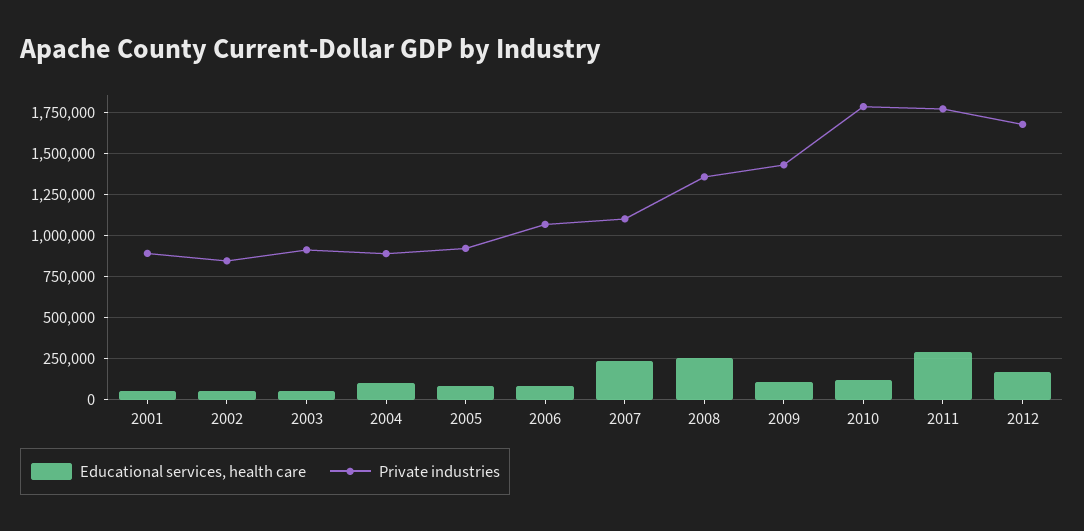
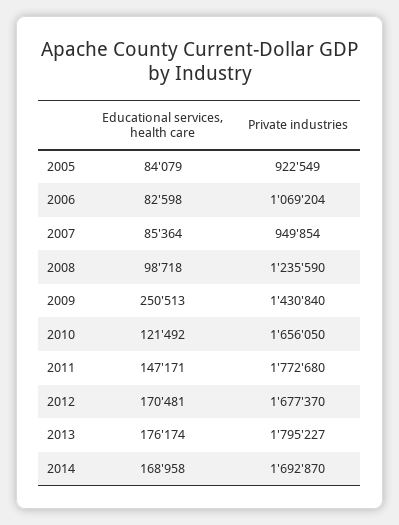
Educational services, health care, 2001: 50000 -> none
Private industries, 2001: 900000 -> none
Educational services, health care, 2002: 50000 -> none
Private industries, 2002: 850000 -> none
Educational services, health care, 2003: 50000 -> none
Private industries, 2003: 900000 -> none
Educational services, health care, 2004: 100000 -> none
Private industries, 2004: 900000 -> none
Educational services, health care, 2007: 250000 -> 85364
Private industries, 2007: 1100000 -> 949854
Educational services, health care, 2008: 250000 -> 98718
Private industries, 2008: 1350000 -> 1235590
Educational services, health care, 2009: 100000 -> 250513
Private industries, 2010: 1800000 -> 1656050
Educational services, health care, 2011: 300000 -> 147171
Educational services, health care, 2013: none -> 176174
Private industries, 2013: none -> 1795227
Educational services, health care, 2014: none -> 168958
Private industries, 2014: none -> 1692870

